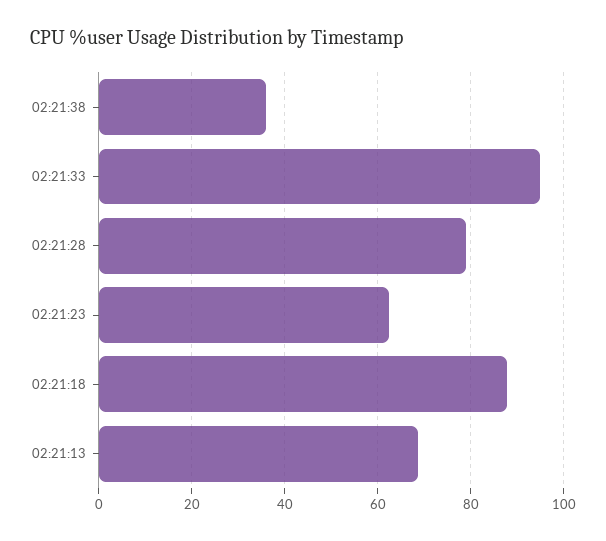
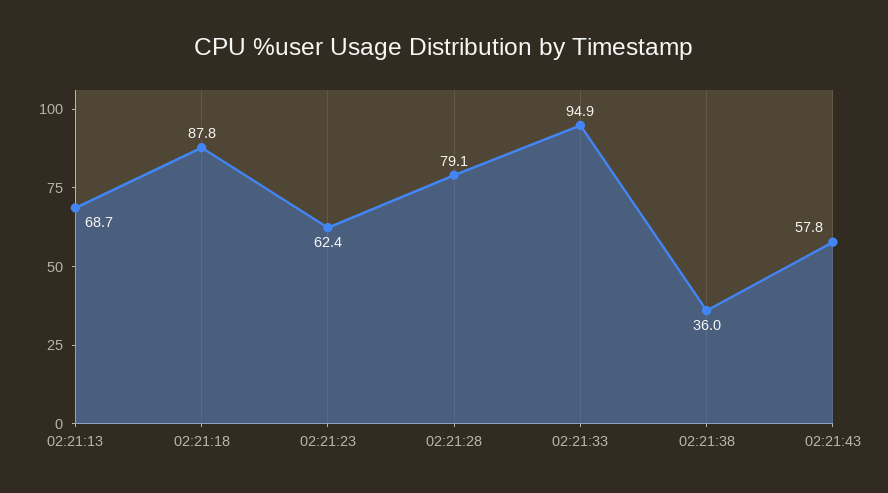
02:21:43: none -> 57.8

